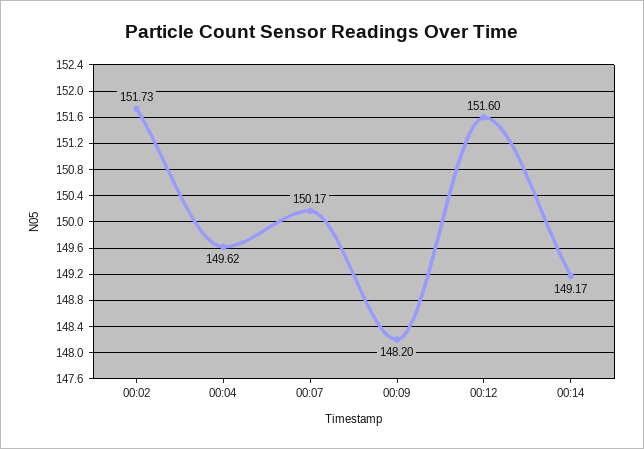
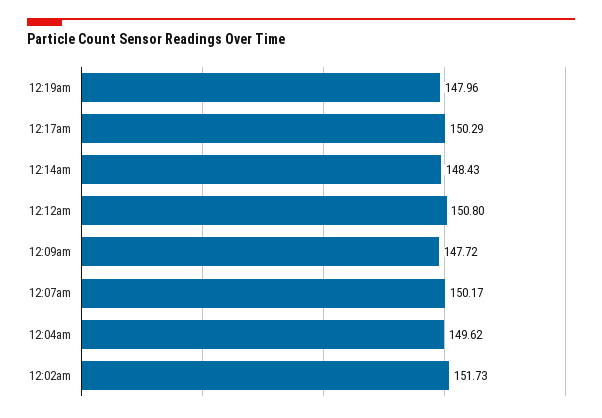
00:09: 148.2 -> 147.72
00:12: 151.6 -> 150.8
00:14: 149.17 -> 148.43
12:19am: none -> 147.96
12:17am: none -> 150.29

